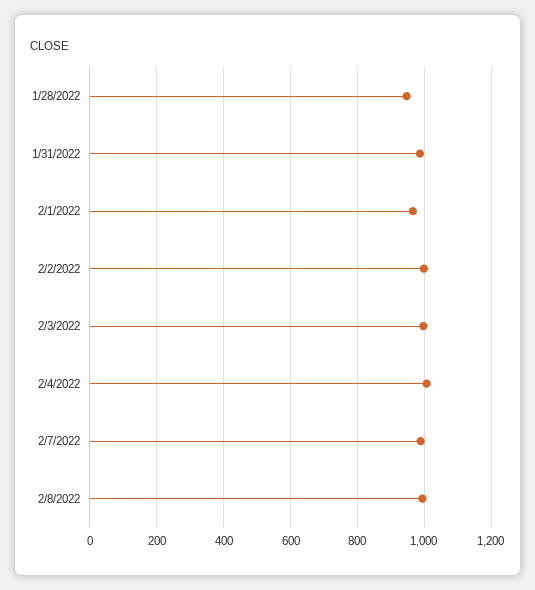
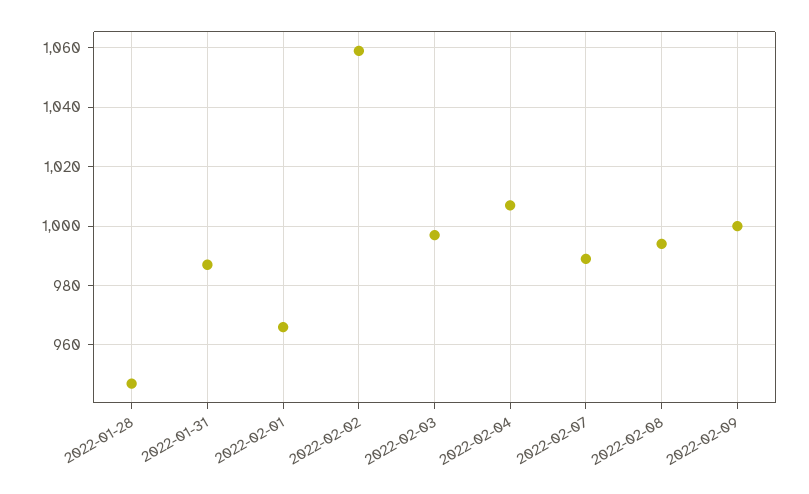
2/2/2022: 1000 -> 1060
2022-02-09: none -> 1000

